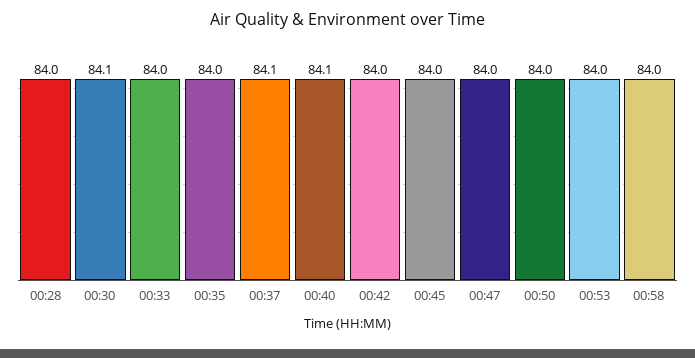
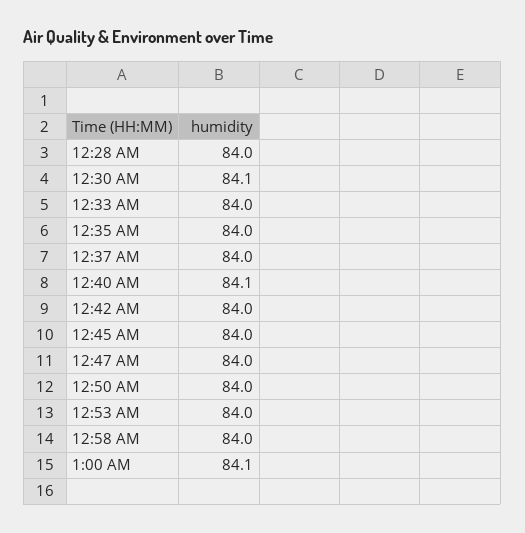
00:37: 84.1 -> 84
1:00 AM: none -> 84.1

